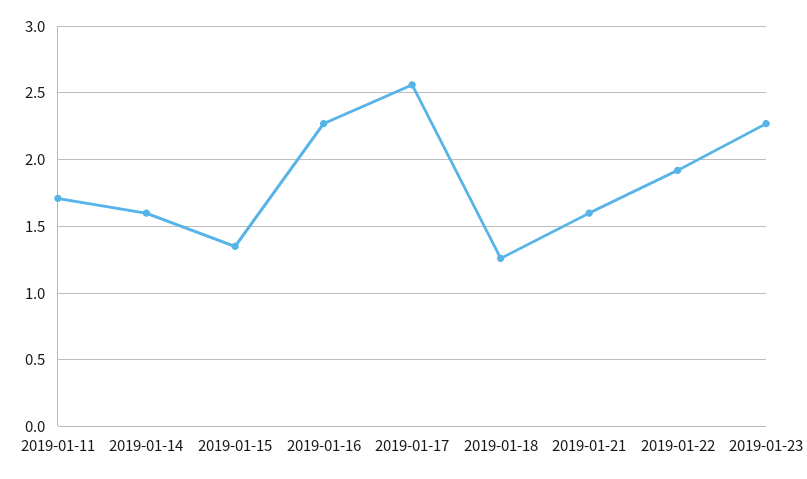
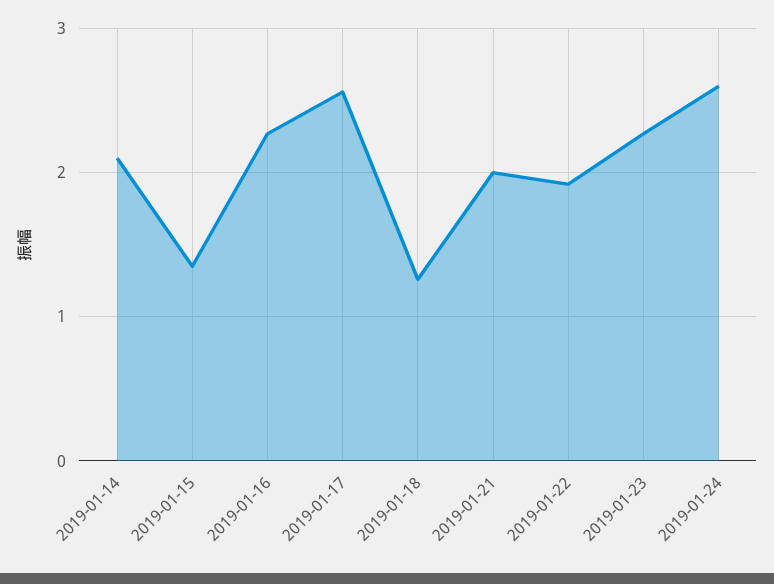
2019-01-11: 1.7 -> none
2019-01-14: 1.6 -> 2.1
2019-01-21: 1.6 -> 2
2019-01-24: none -> 2.6

